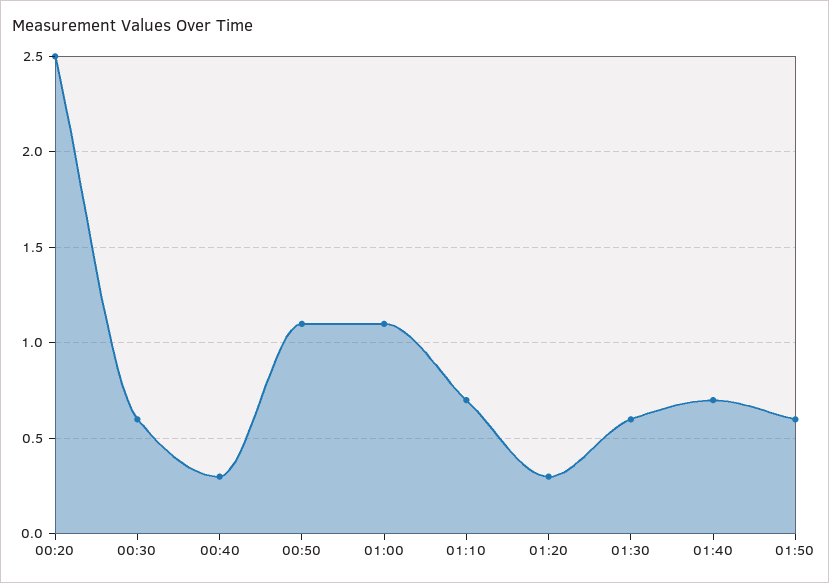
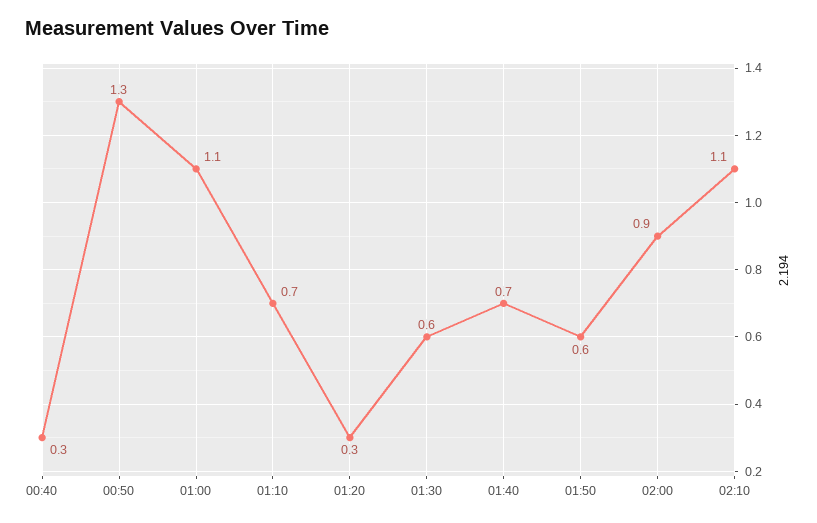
00:20: 2.5 -> none
00:30: 0.6 -> none
00:50: 1.1 -> 1.3
02:00: none -> 0.9
02:10: none -> 1.1

